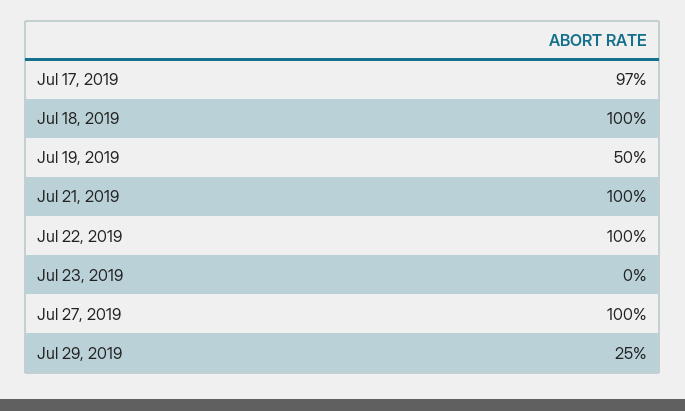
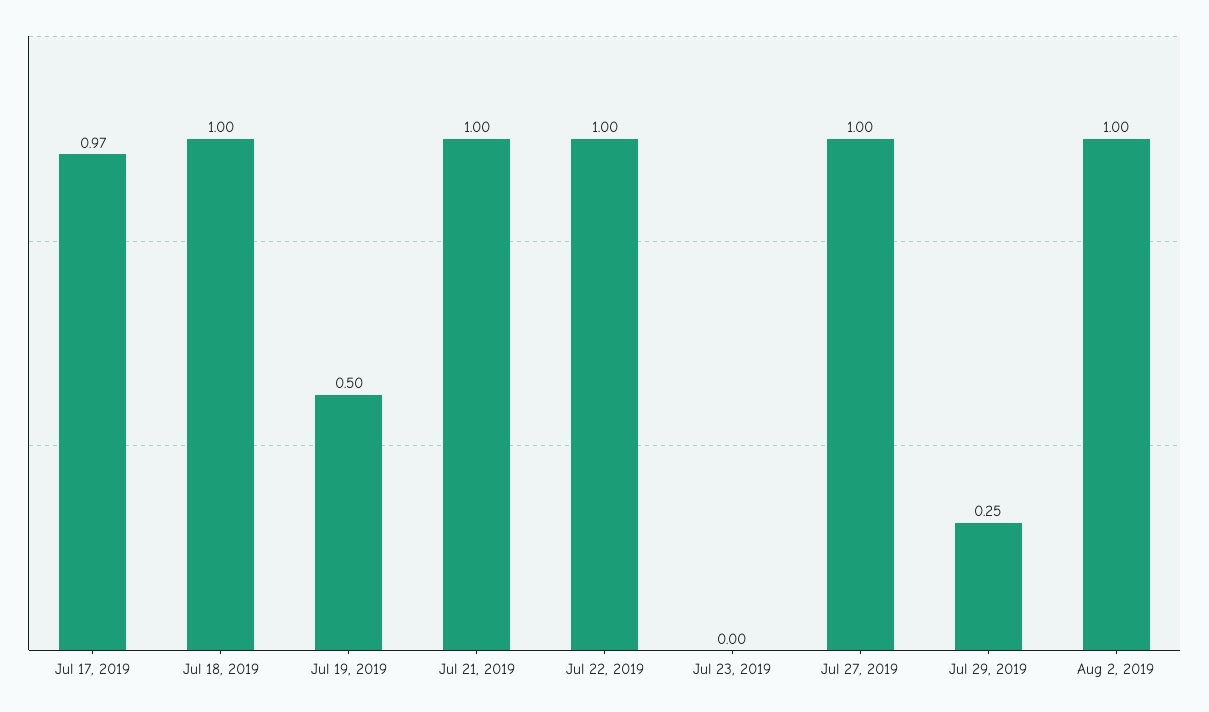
Aug 2, 2019: none -> 1

